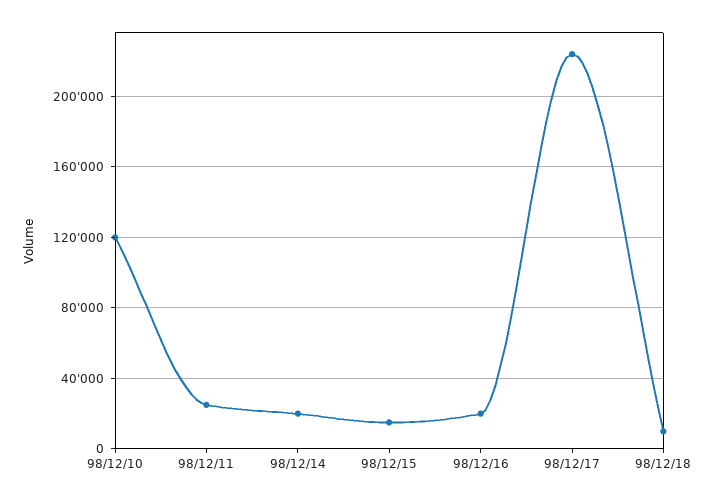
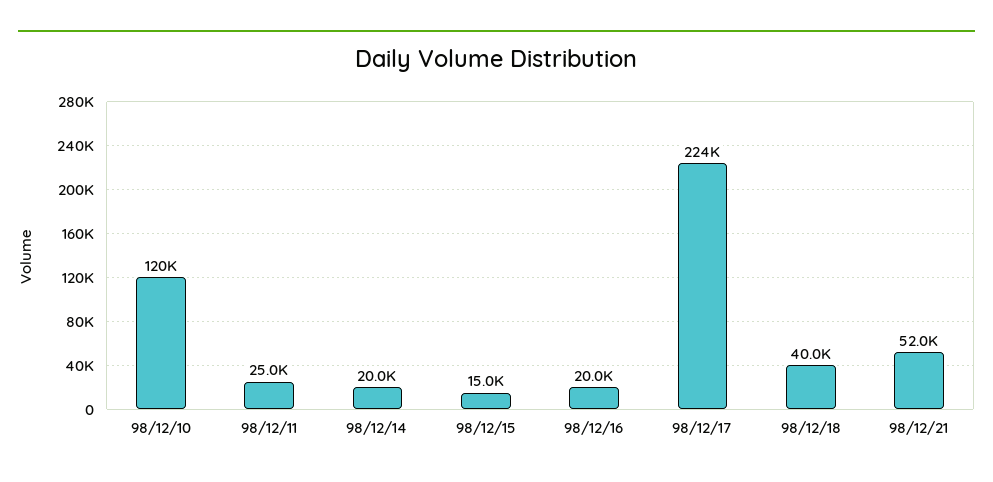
98/12/18: 10000 -> 40000
98/12/21: none -> 52000

